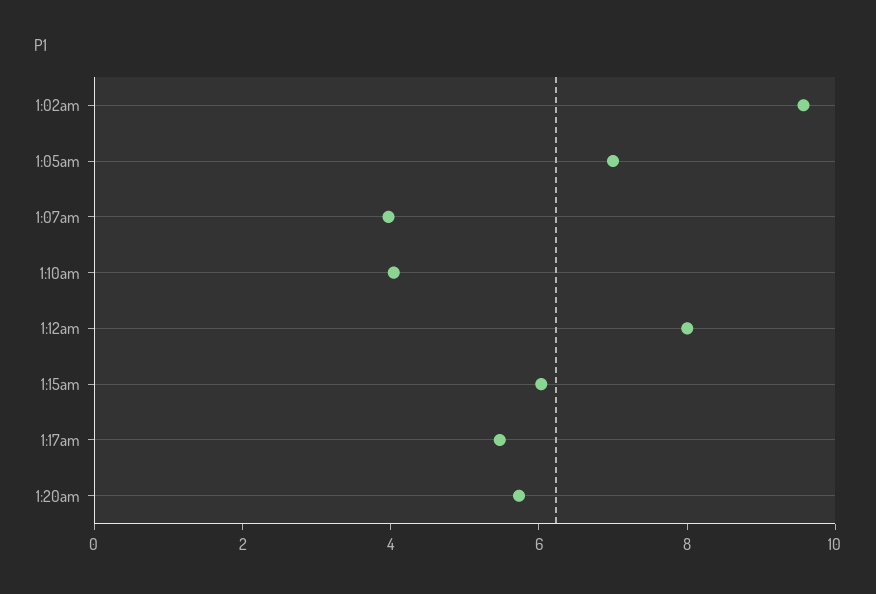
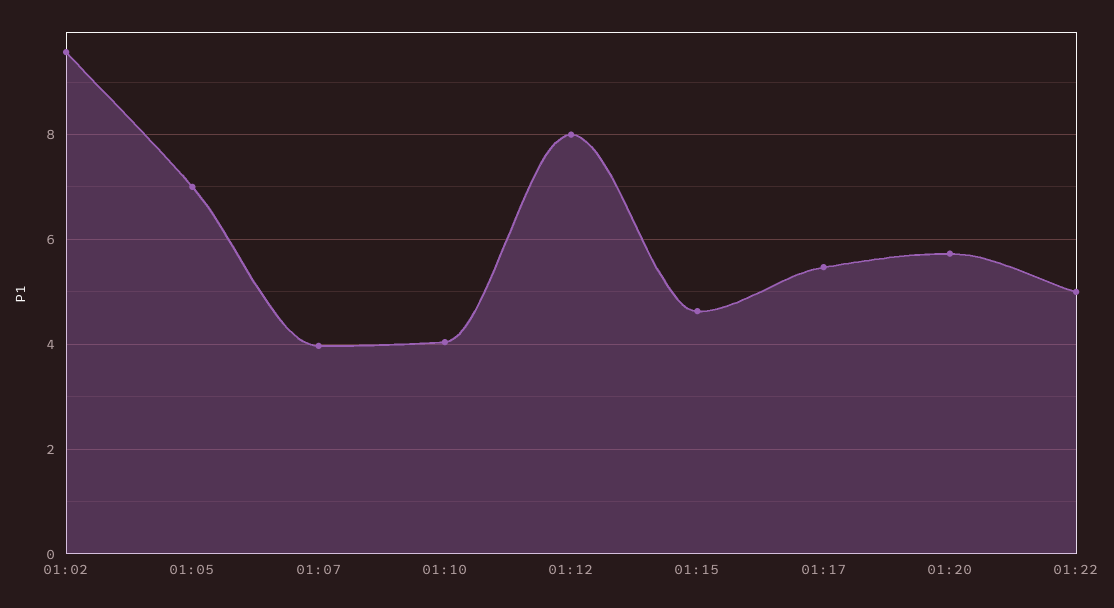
1:15am: 6 -> 4.6
01:22: none -> 5

